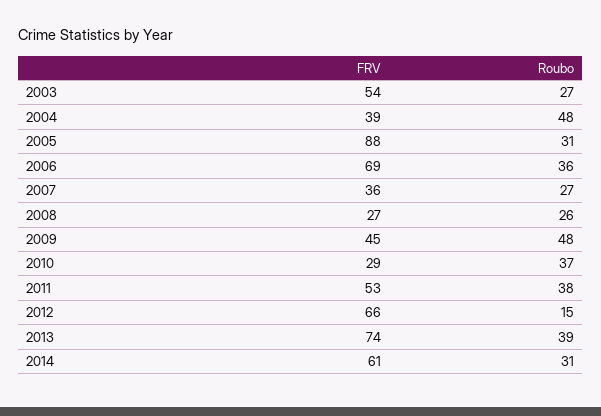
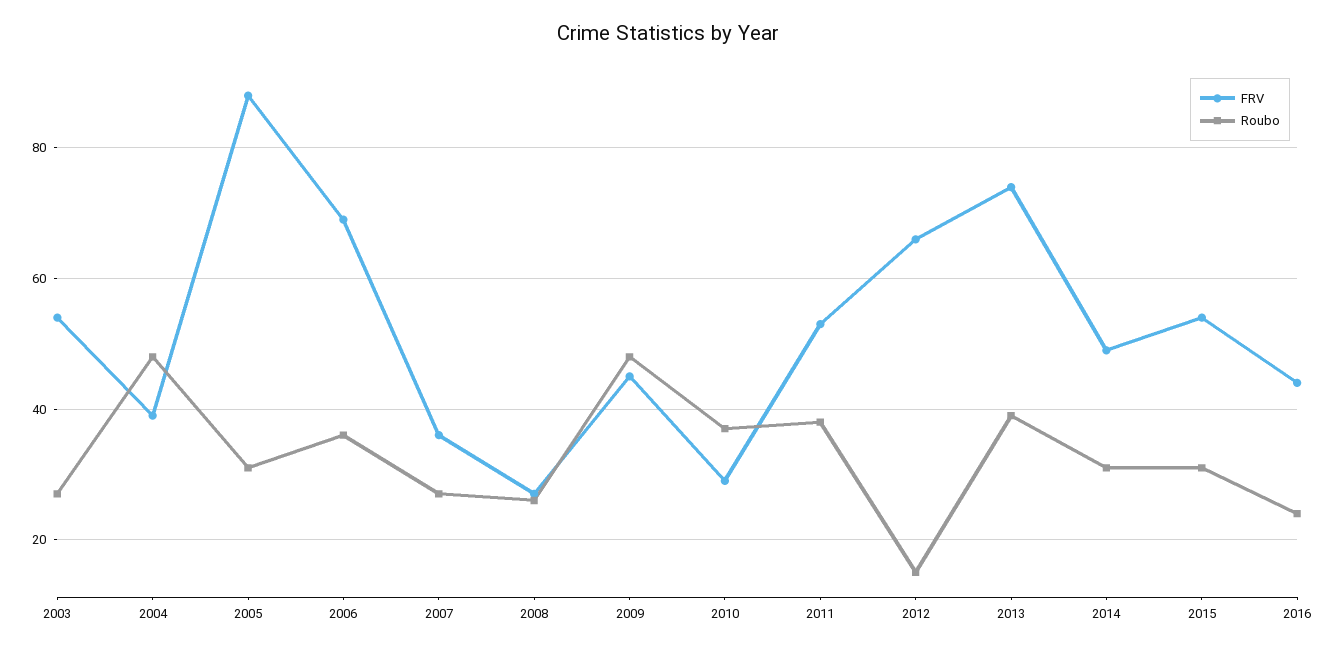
FRV, 2014: 61 -> 50
FRV, 2015: none -> 55
Roubo, 2015: none -> 30
FRV, 2016: none -> 45
Roubo, 2016: none -> 25

